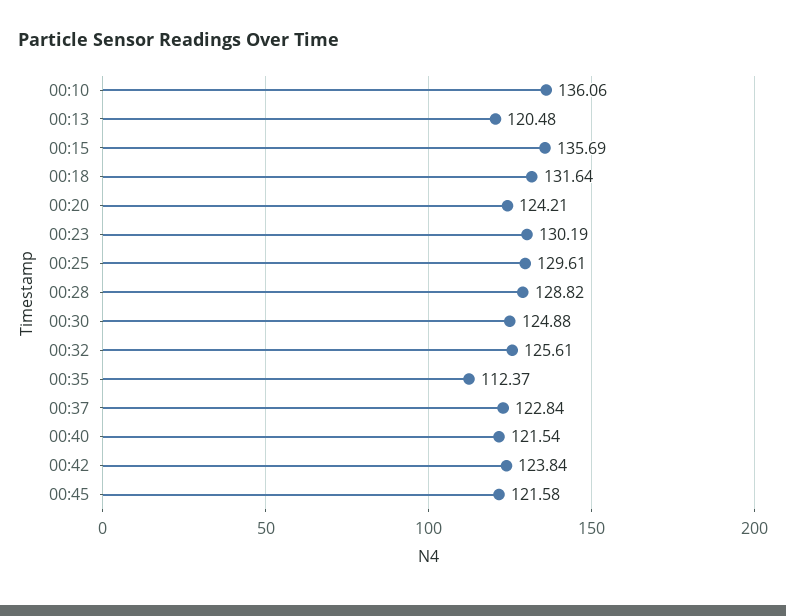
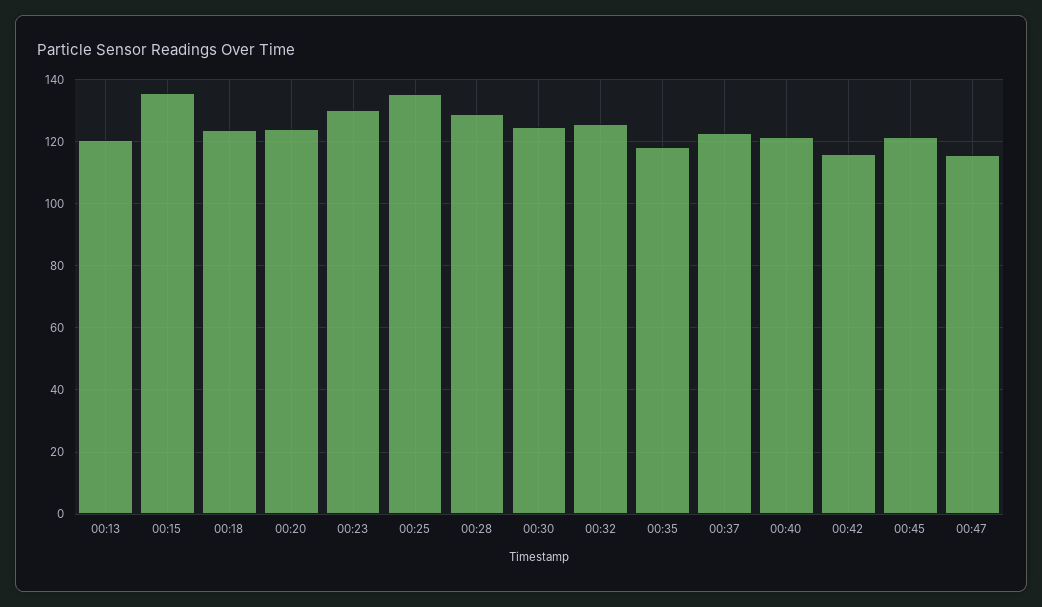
00:10: 136.06 -> none
00:18: 131.64 -> 124
00:25: 129.61 -> 136
00:35: 112.37 -> 118
00:42: 123.84 -> 116
00:47: none -> 116

